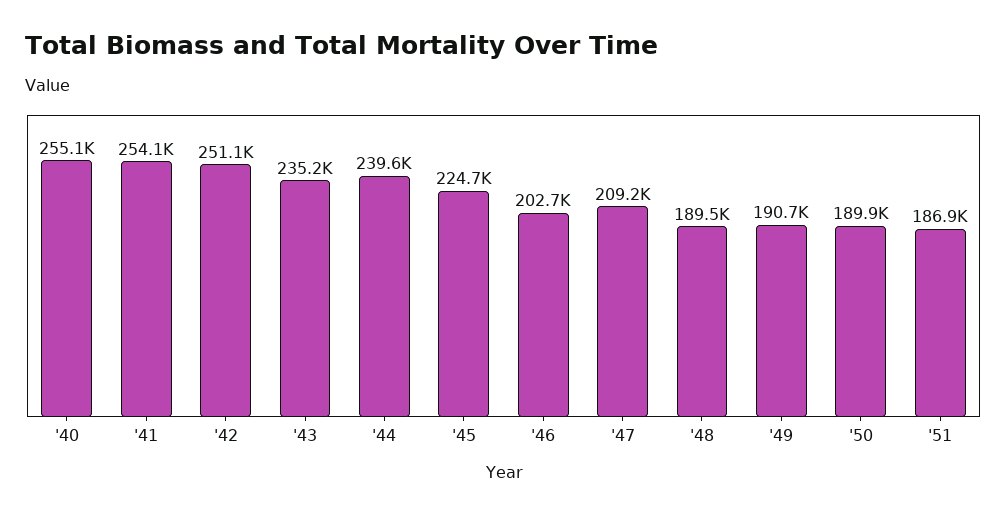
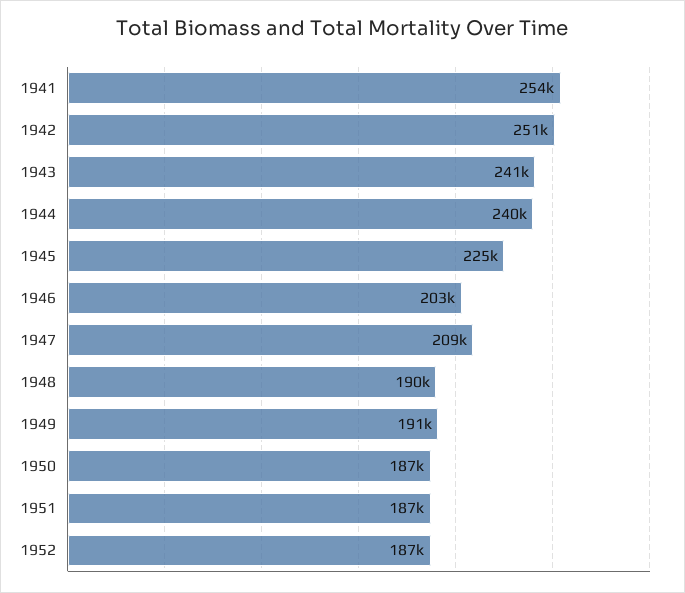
'40: 255100 -> none
'43: 235200 -> 241000
'50: 189900 -> 187000
1952: none -> 187000

